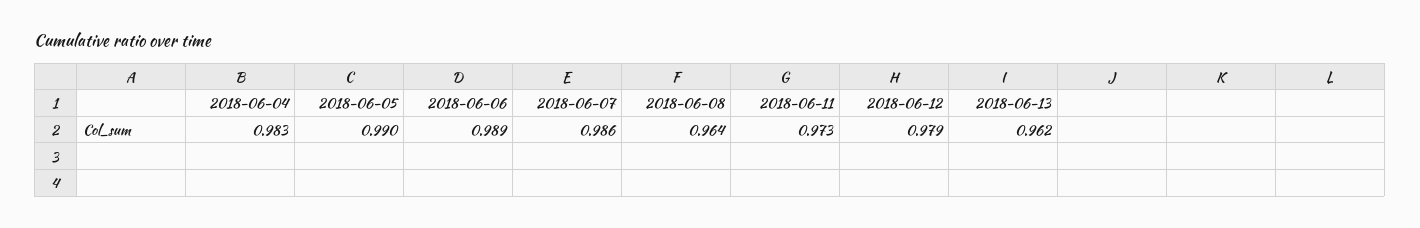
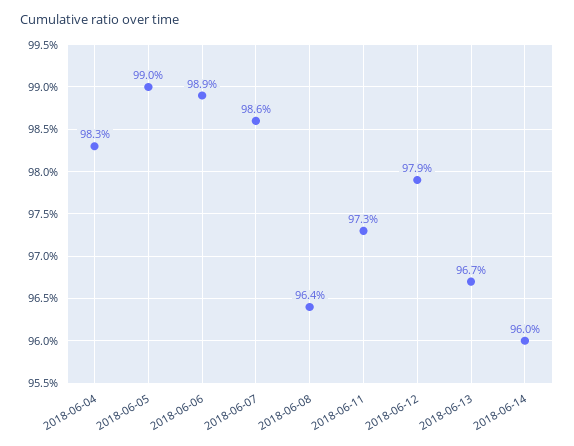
2018-06-13: 0.962 -> 0.967
2018-06-14: none -> 0.96

